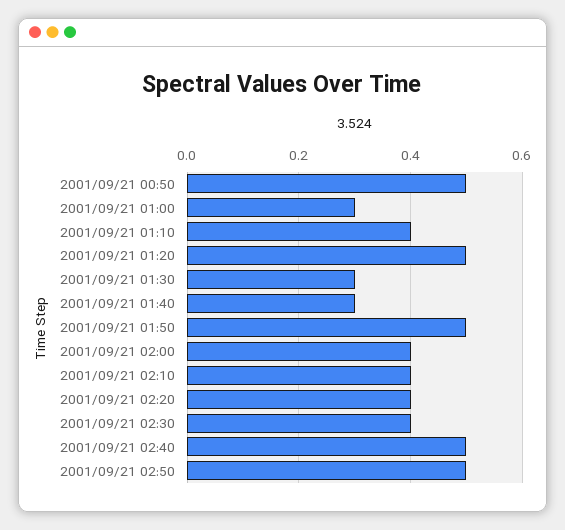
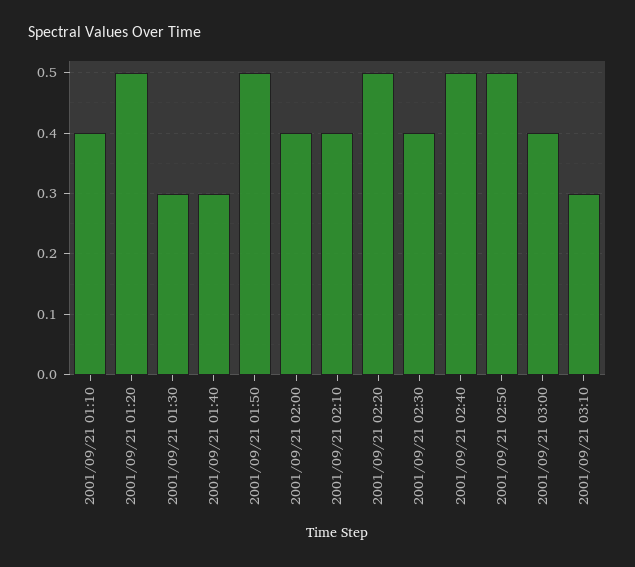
2001/09/21 00:50: 0.5 -> none
2001/09/21 01:00: 0.3 -> none
2001/09/21 02:20: 0.4 -> 0.5
2001/09/21 03:00: none -> 0.4
2001/09/21 03:10: none -> 0.3

